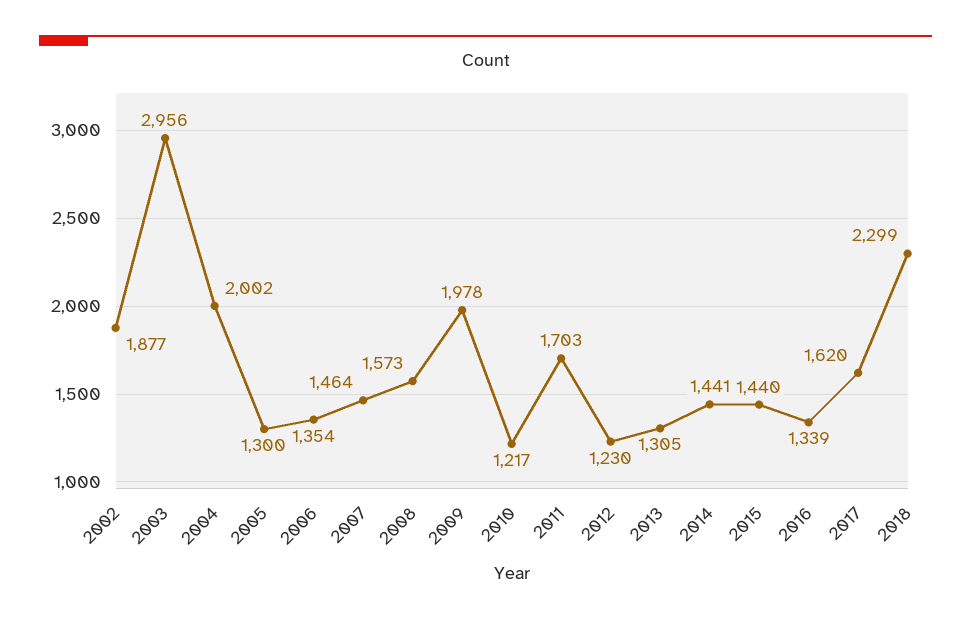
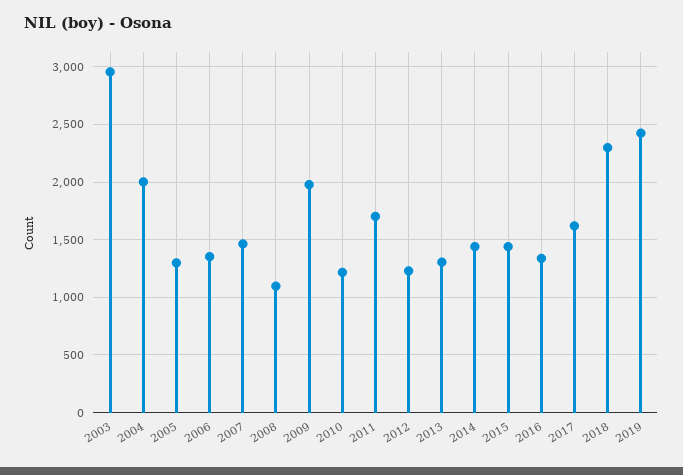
2002: 1877 -> none
2008: 1573 -> 1100
2019: none -> 2400

